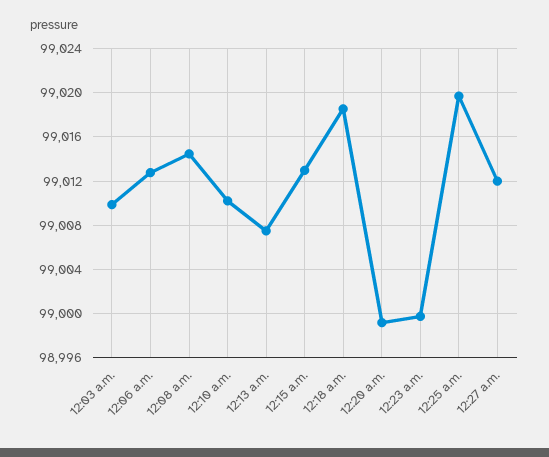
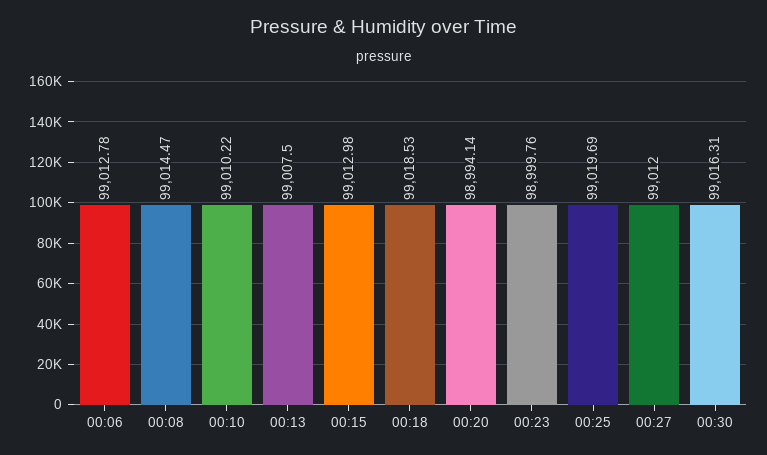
12:03 a.m.: 99010 -> none
12:20 a.m.: 98999 -> 98994.14
00:30: none -> 99016.31

